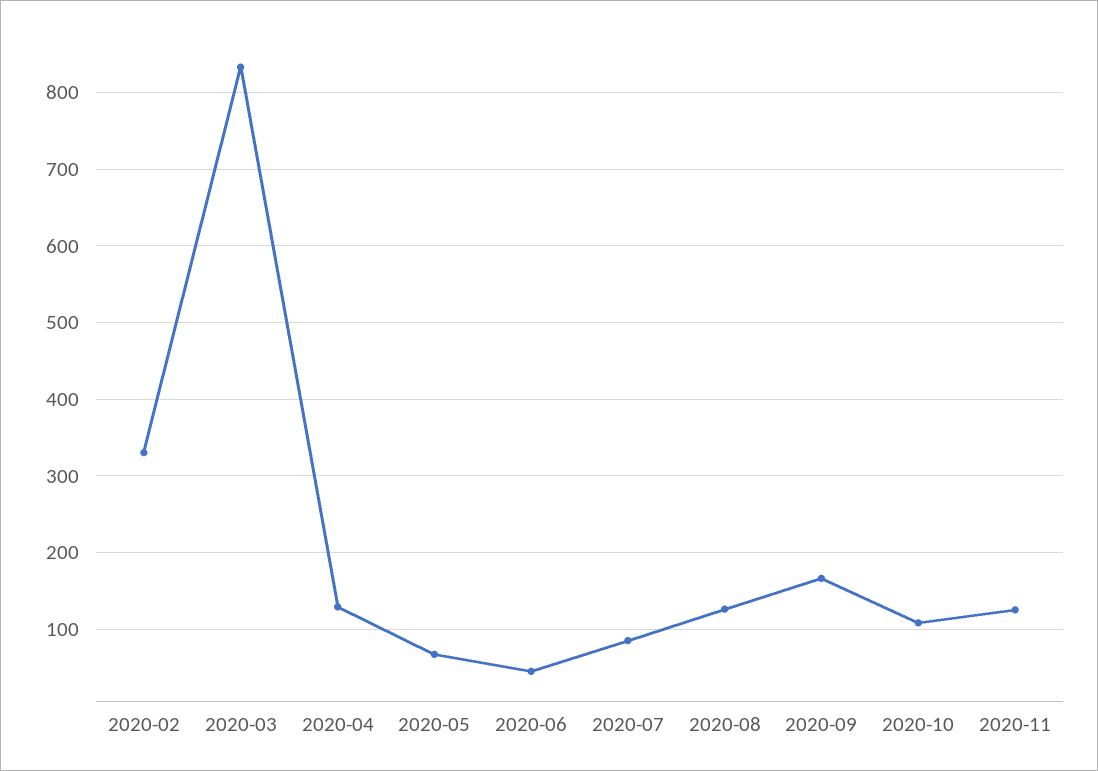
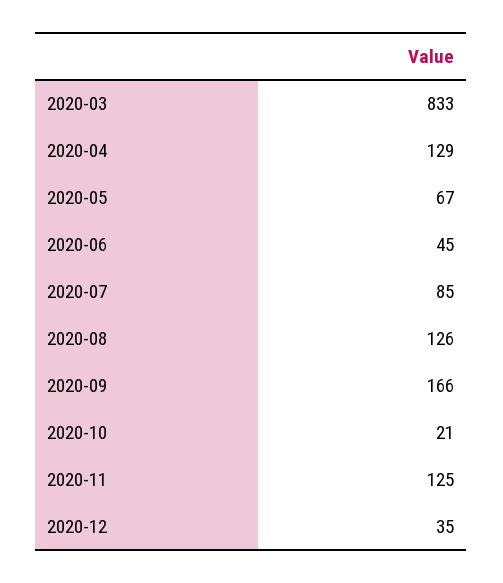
2020-02: 330 -> none
2020-10: 110 -> 21
2020-12: none -> 35

